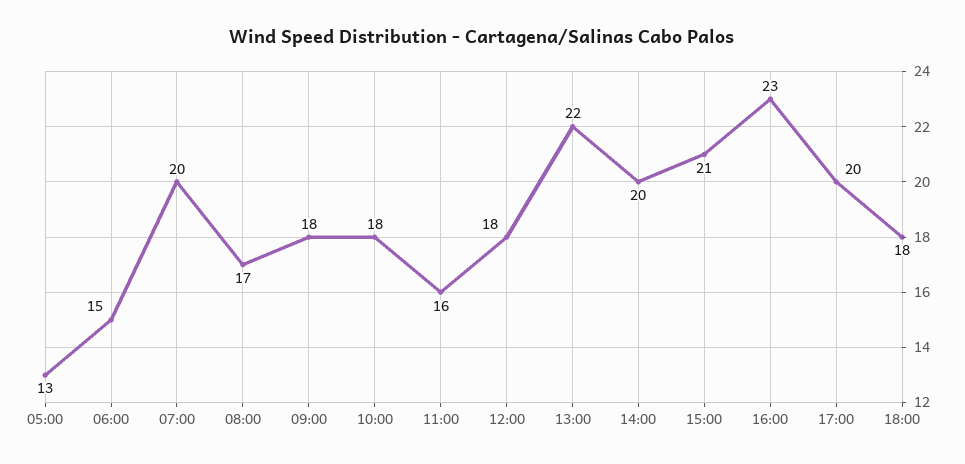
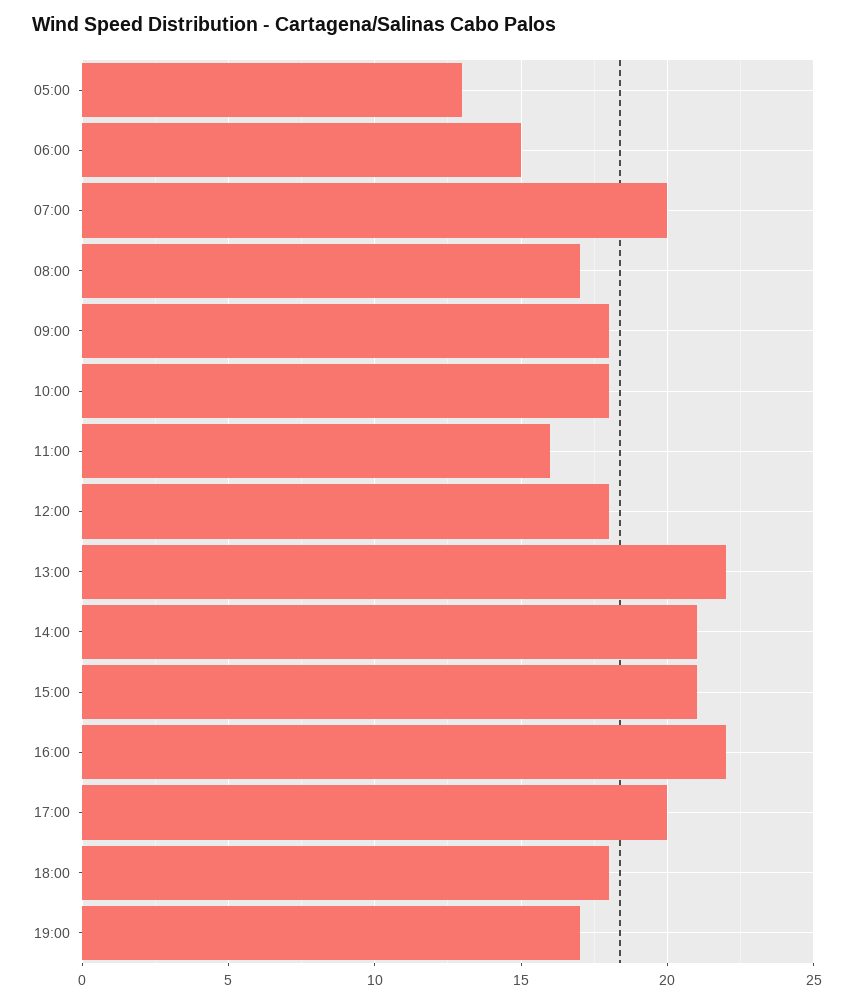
14:00: 20 -> 21
16:00: 23 -> 22
19:00: none -> 17

